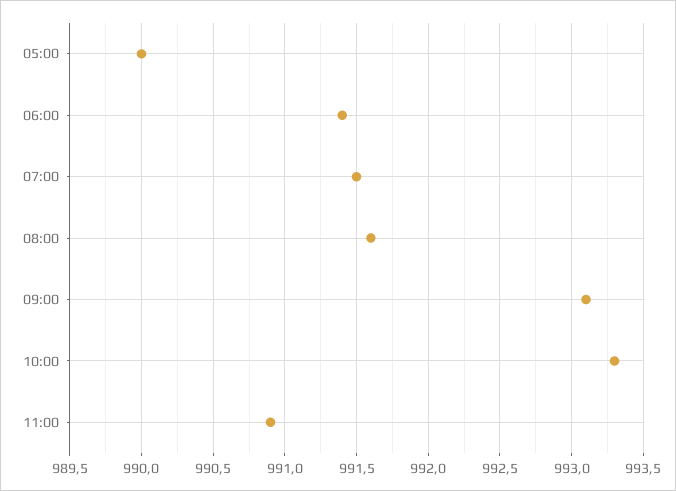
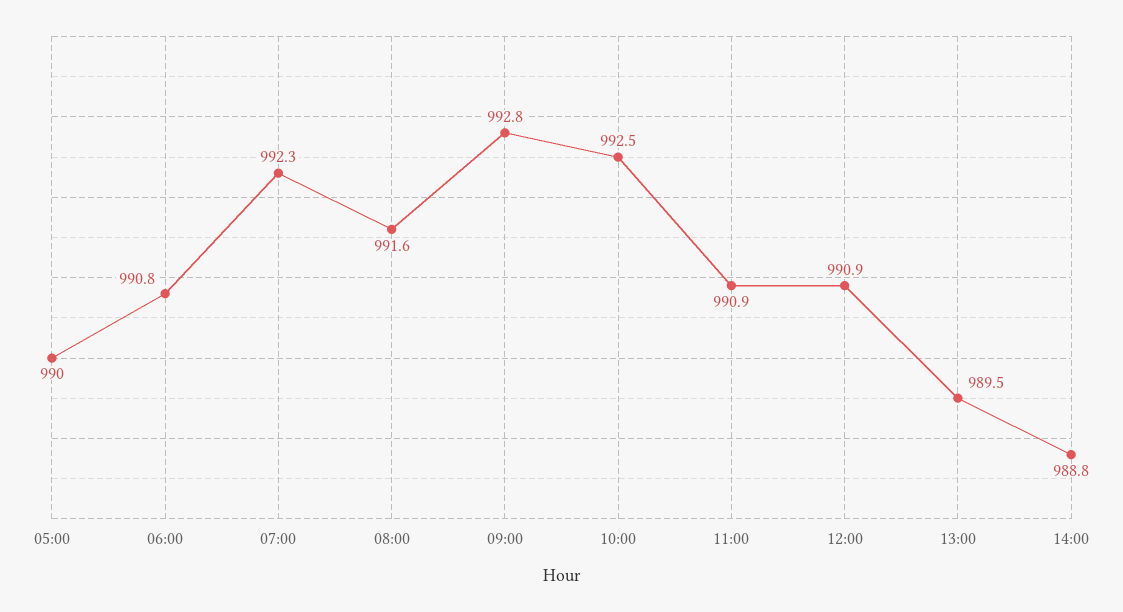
06:00: 991.4 -> 990.8
07:00: 991.5 -> 992.3
09:00: 993.1 -> 992.8
10:00: 993.3 -> 992.5
12:00: none -> 990.9
13:00: none -> 989.5
14:00: none -> 988.8

